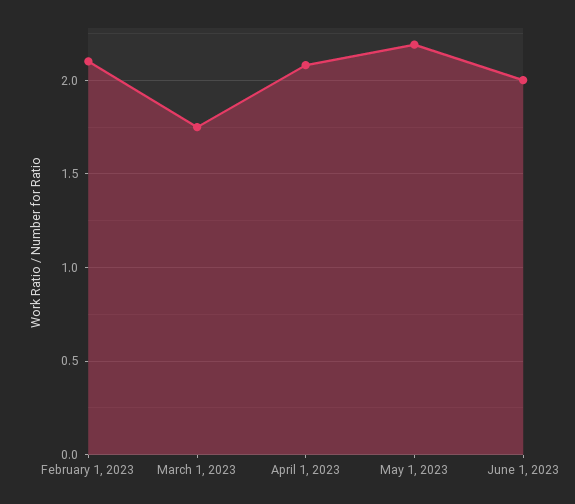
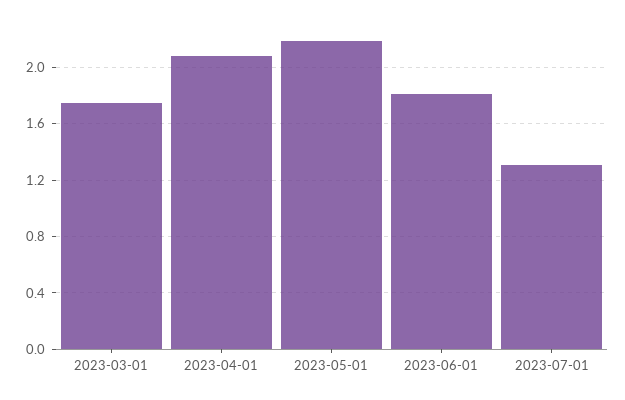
February 1, 2023: 2.1 -> none
June 1, 2023: 2 -> 1.8
2023-07-01: none -> 1.3

